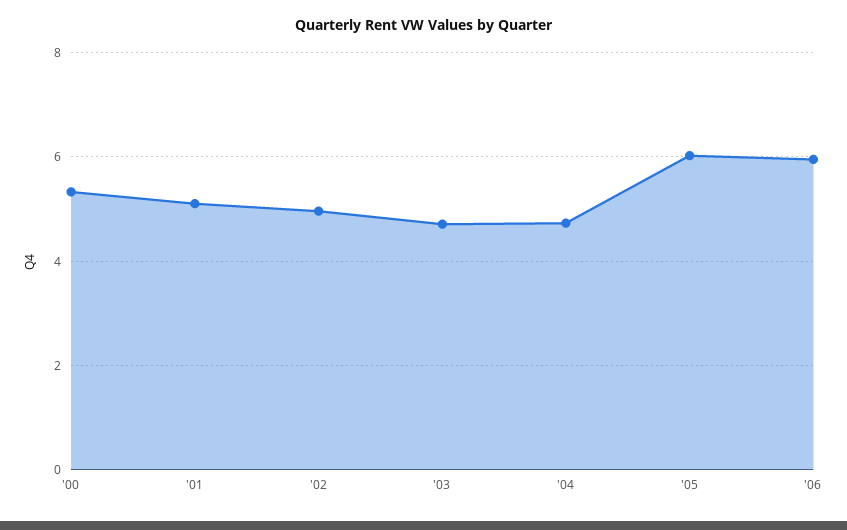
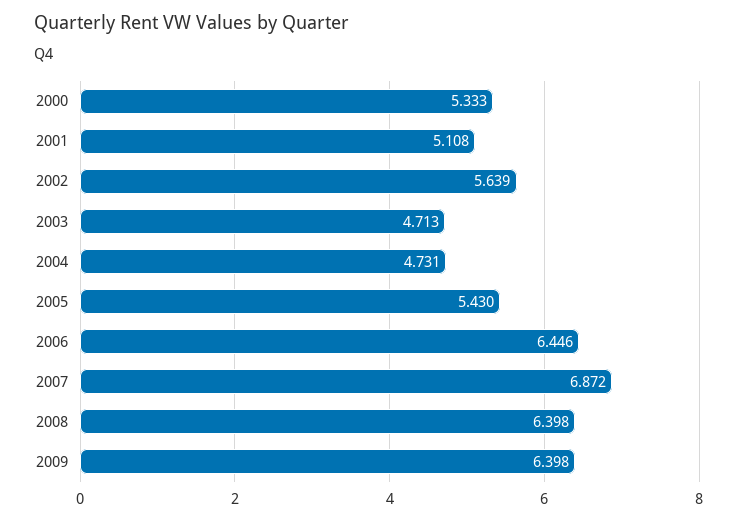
'02: 5 -> 5.639
'05: 6 -> 5.43
'06: 6 -> 6.446
2007: none -> 6.872
2008: none -> 6.398
2009: none -> 6.398

